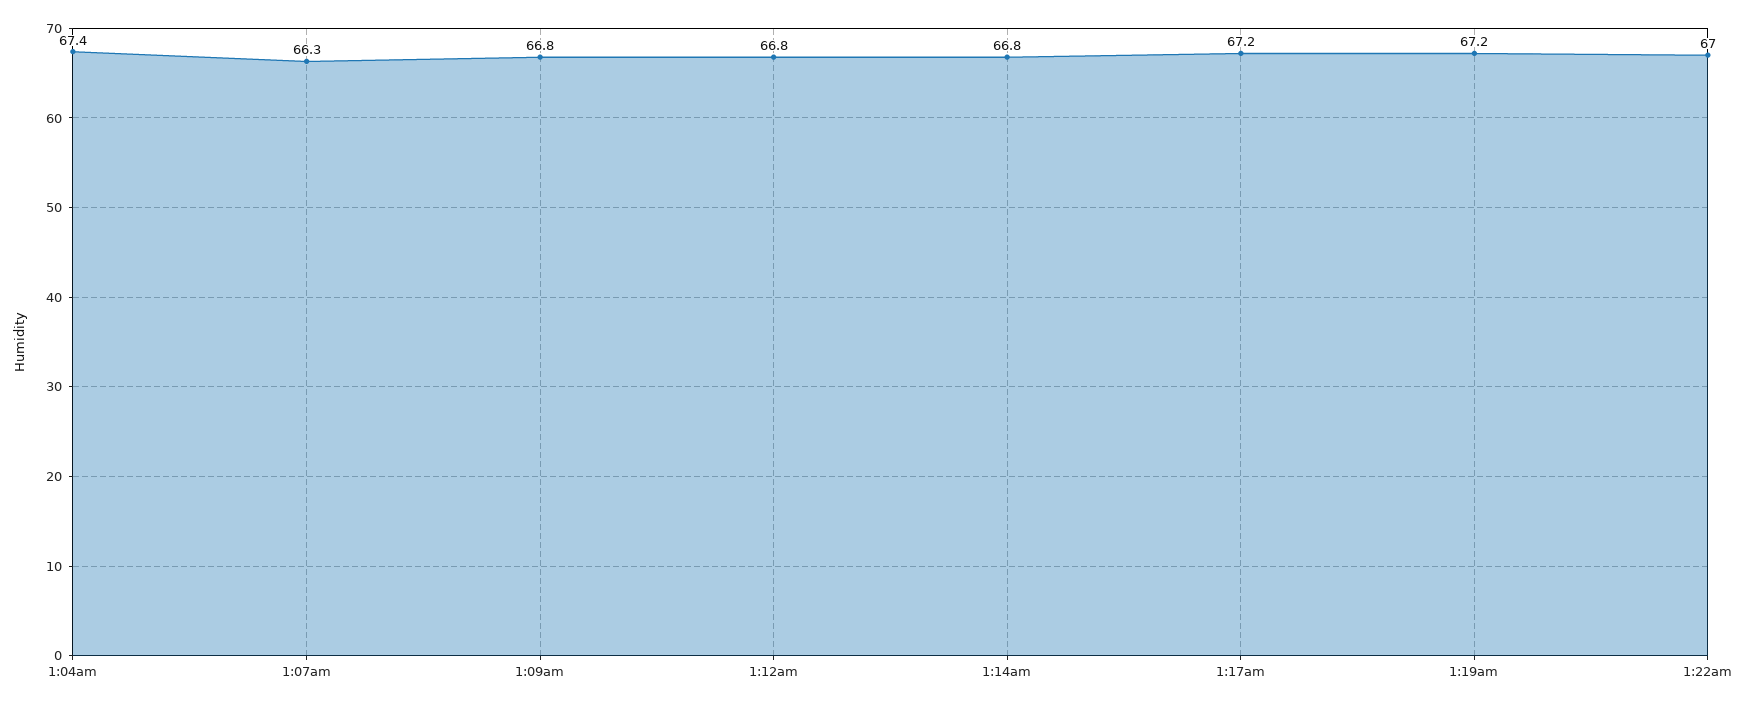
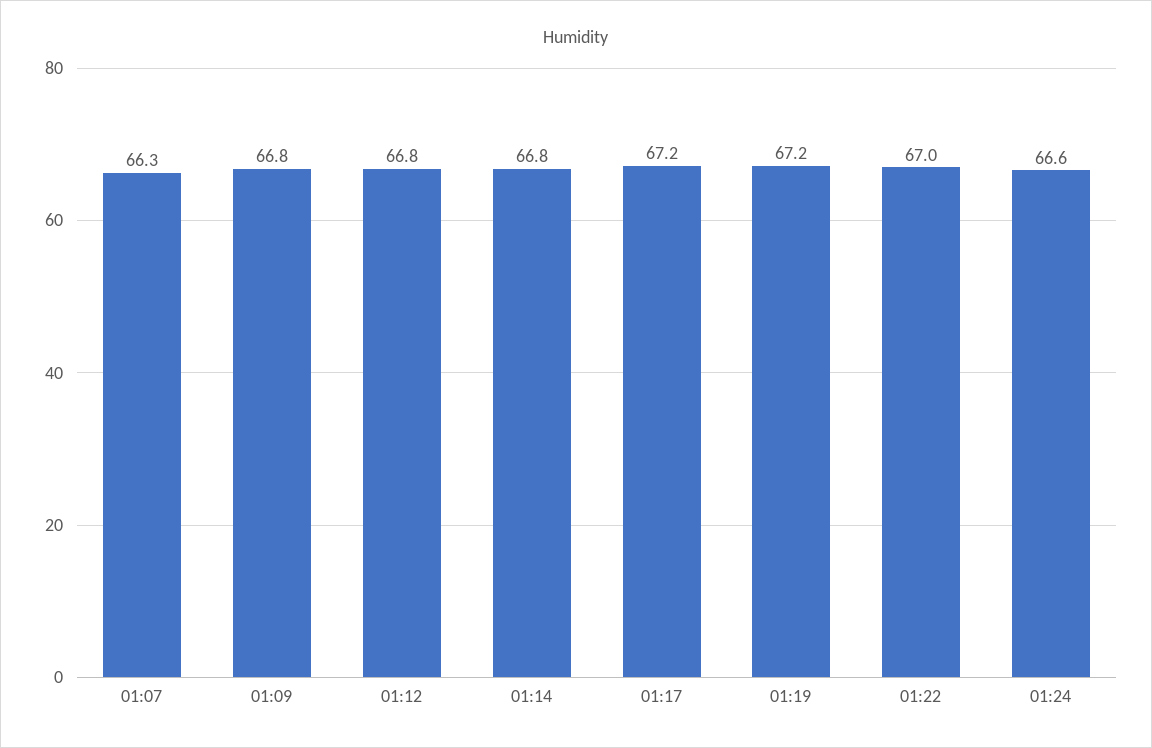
1:04am: 67.4 -> none
01:24: none -> 66.6

